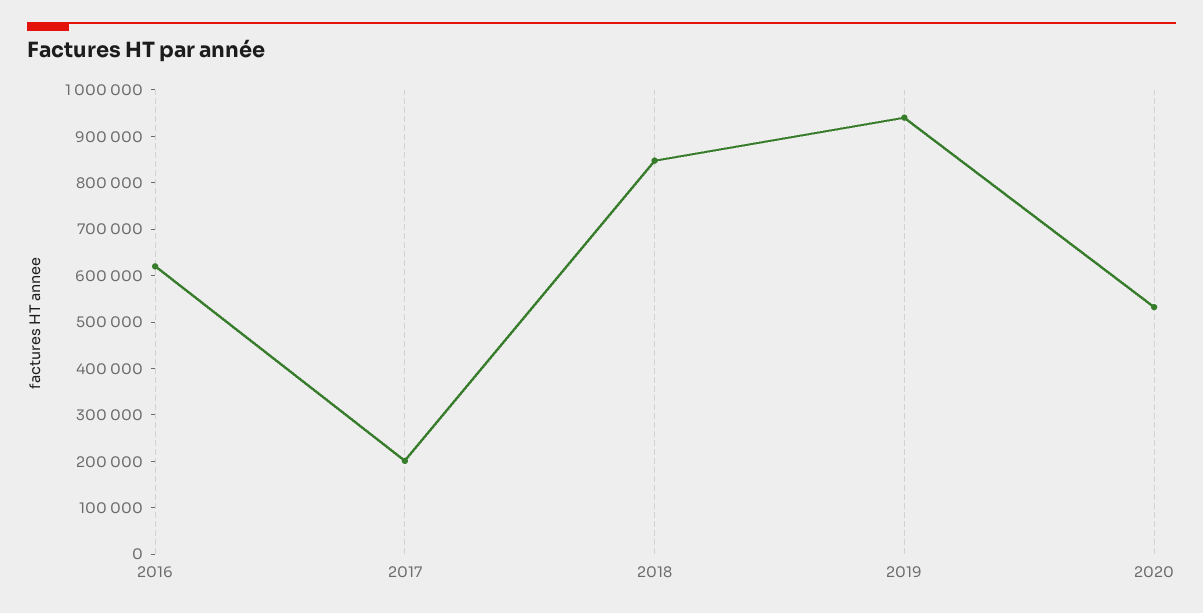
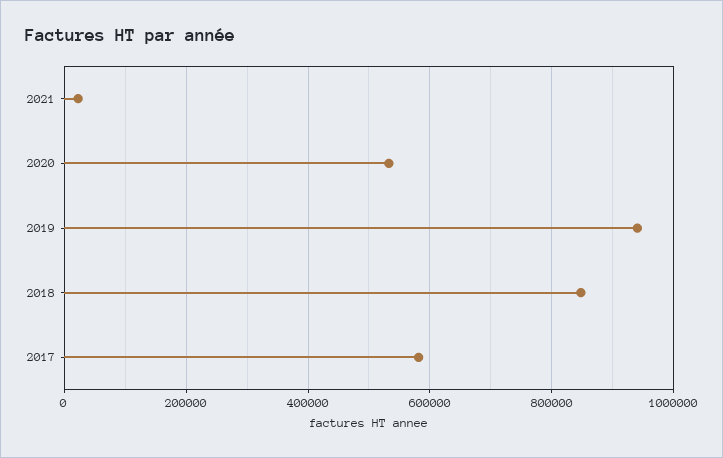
2016: 620000 -> none
2017: 200000 -> 580000
2021: none -> 20000

